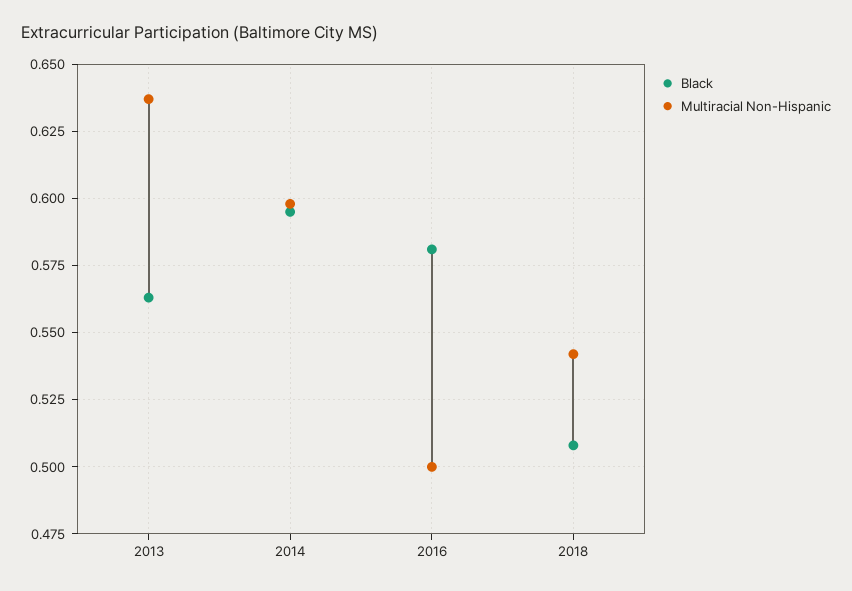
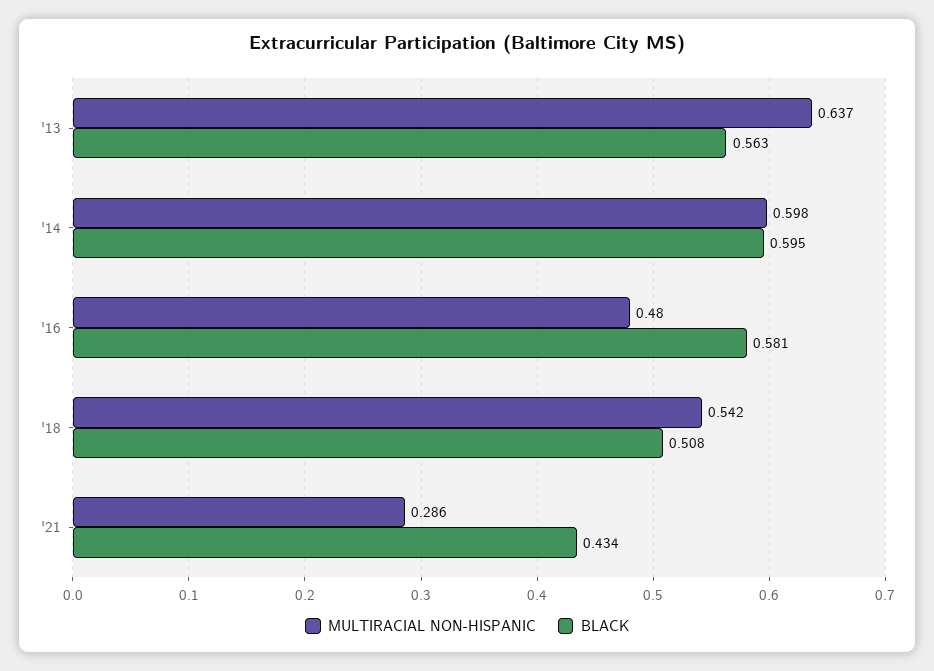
Multiracial Non-Hispanic, 2016: 0.5 -> 0.48
Multiracial Non-Hispanic, '21: none -> 0.286
Black, '21: none -> 0.434

